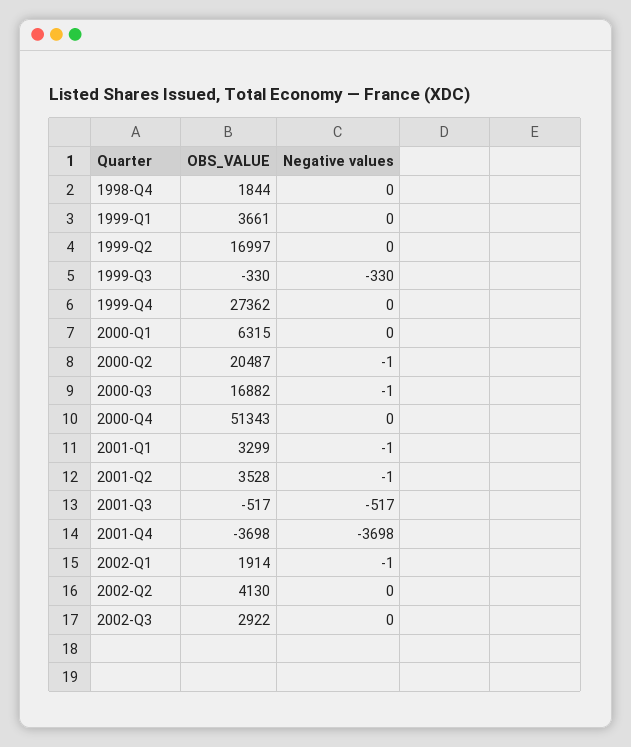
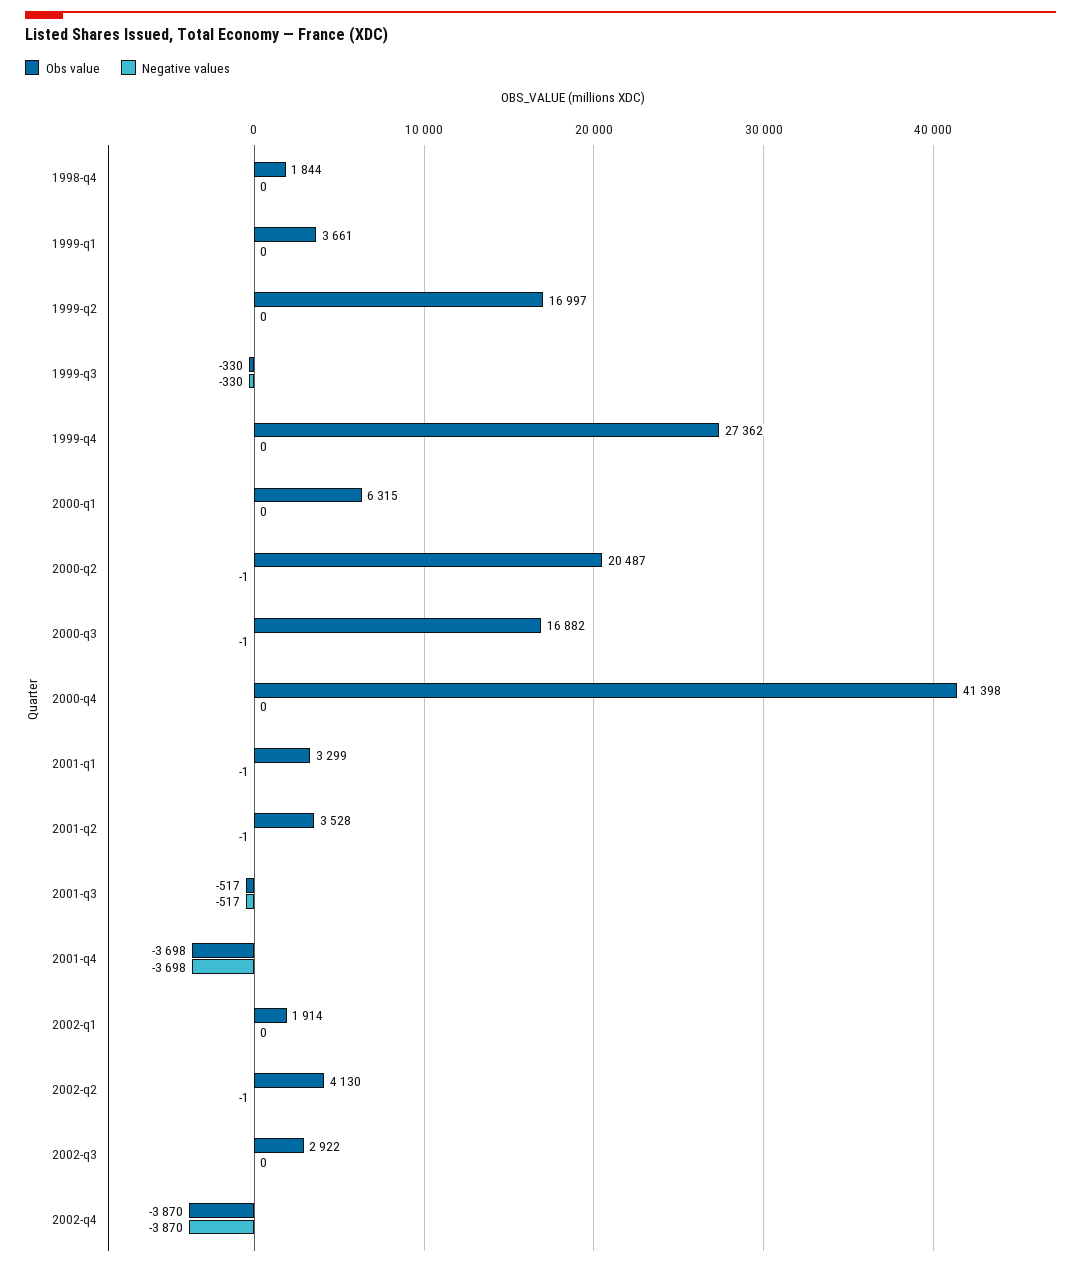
OBS_VALUE, 2000-Q4: 51343 -> 41398
Negative values, 2002-Q1: -1 -> 0
Negative values, 2002-Q2: 0 -> -1
OBS_VALUE, 2002-q4: none -> -3870
Negative values, 2002-q4: none -> -3870

